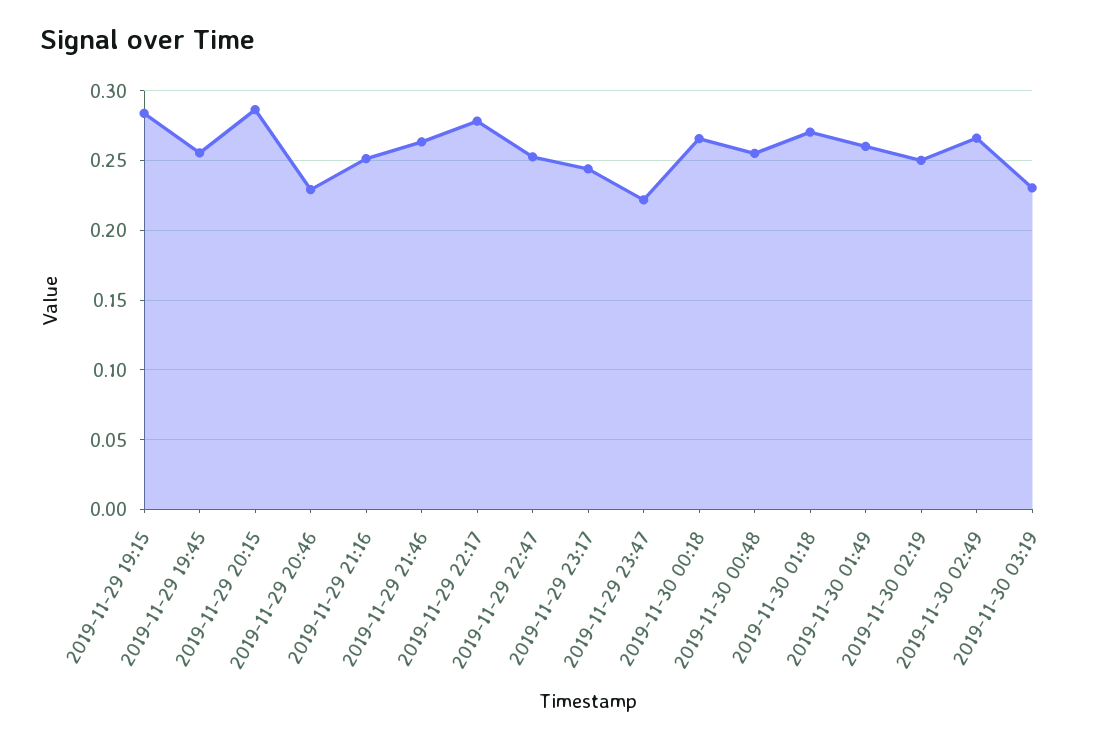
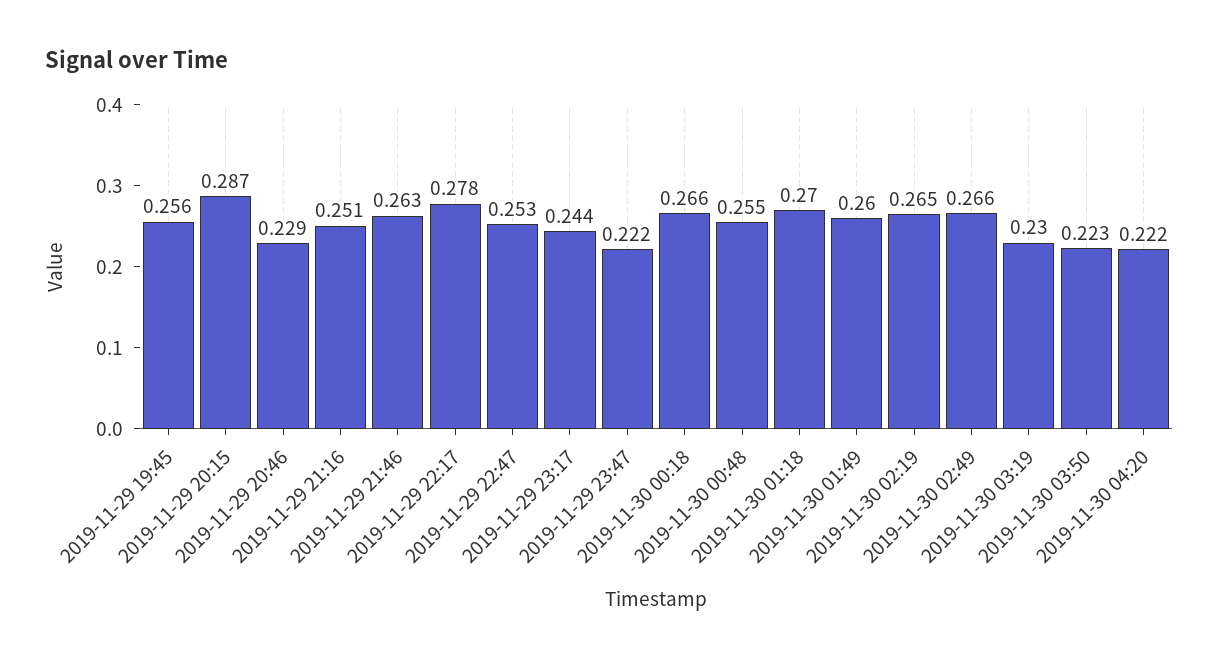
2019-11-29 19:15: 0.285 -> none
2019-11-30 02:19: 0.25 -> 0.265
2019-11-30 03:50: none -> 0.223
2019-11-30 04:20: none -> 0.222

